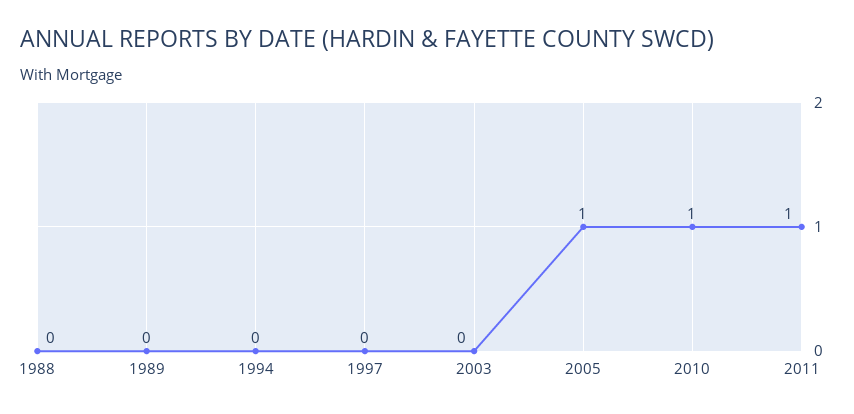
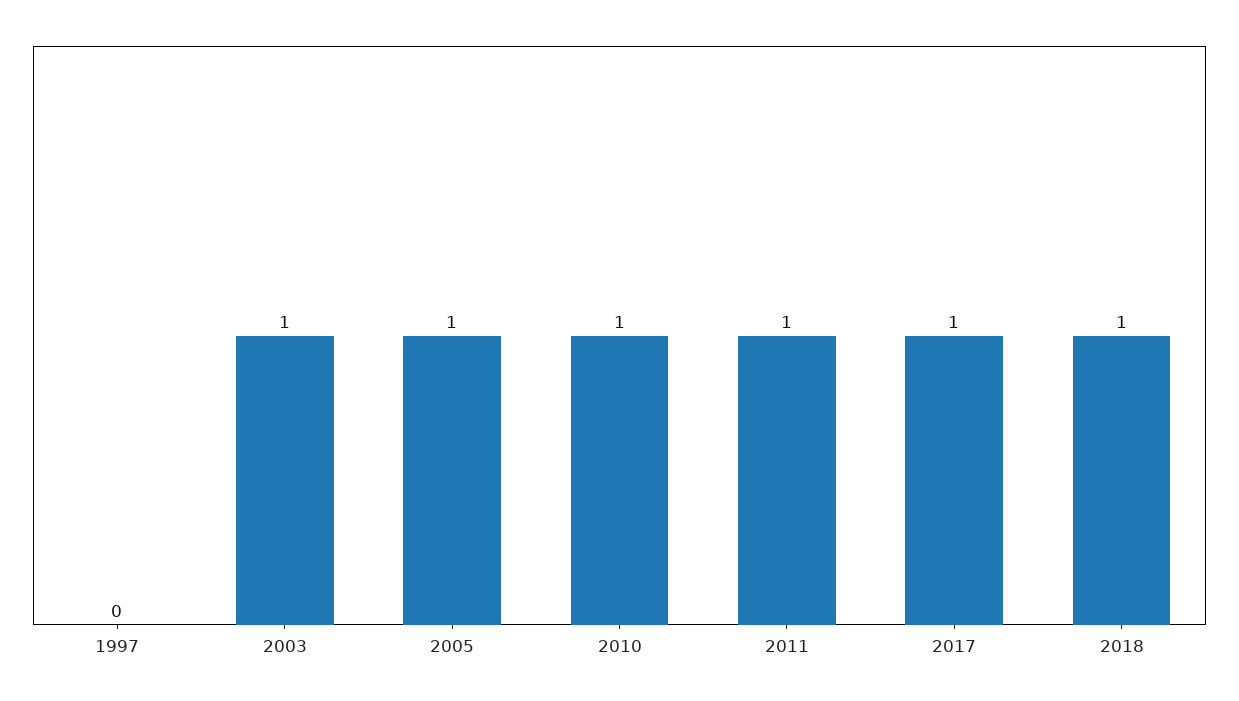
1988: 0 -> none
1989: 0 -> none
1994: 0 -> none
2003: 0 -> 1
2017: none -> 1
2018: none -> 1

